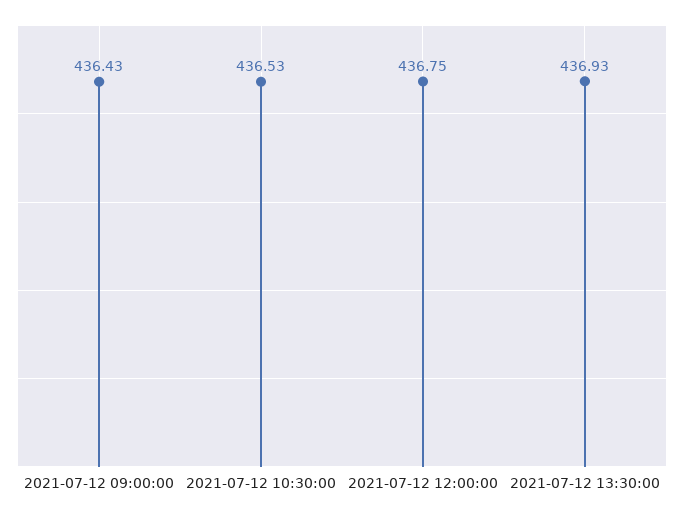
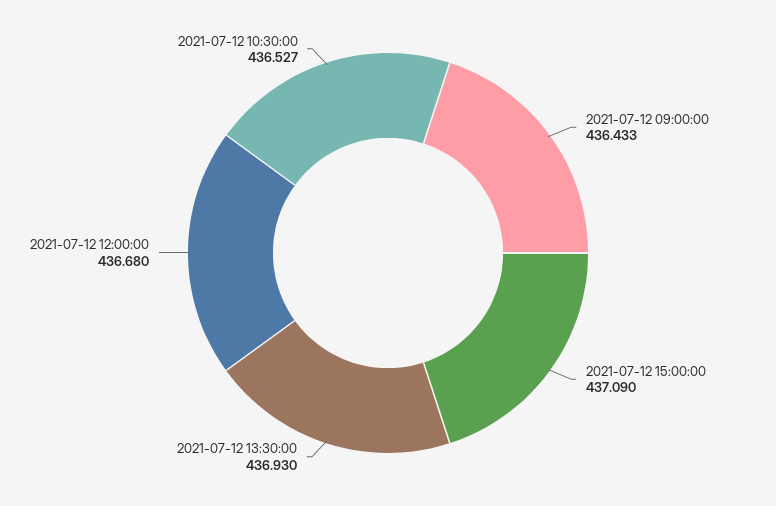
2021-07-12 12:00:00: 436.75 -> 436.68
2021-07-12 15:00:00: none -> 437.09

